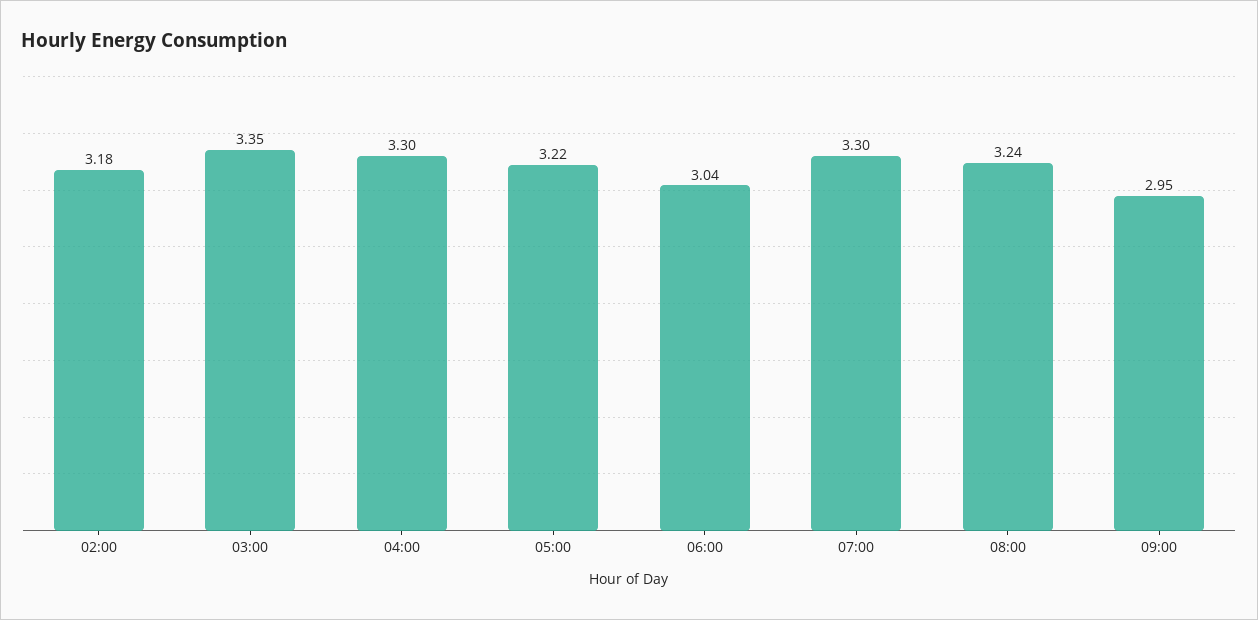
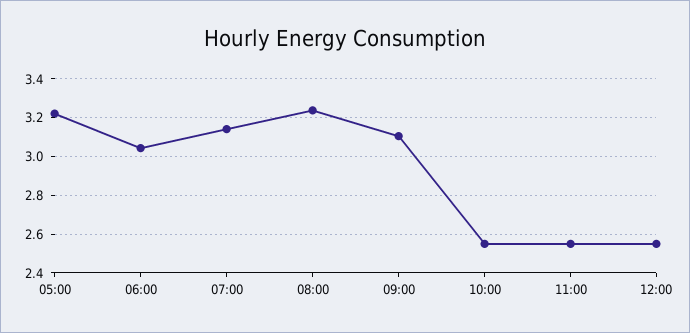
02:00: 3.18 -> none
03:00: 3.35 -> none
04:00: 3.3 -> none
07:00: 3.3 -> 3.15
09:00: 2.95 -> 3.1
10:00: none -> 2.55
11:00: none -> 2.55
12:00: none -> 2.55

